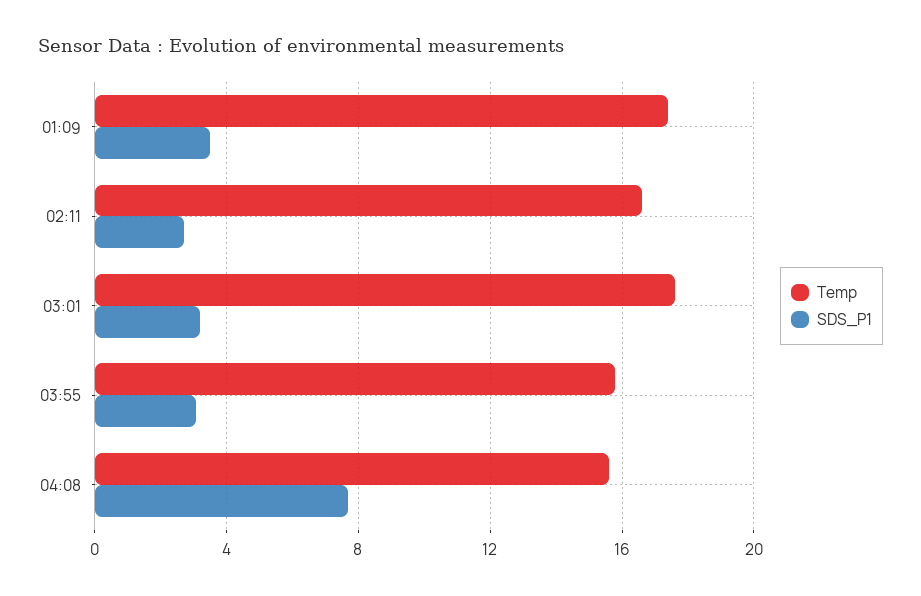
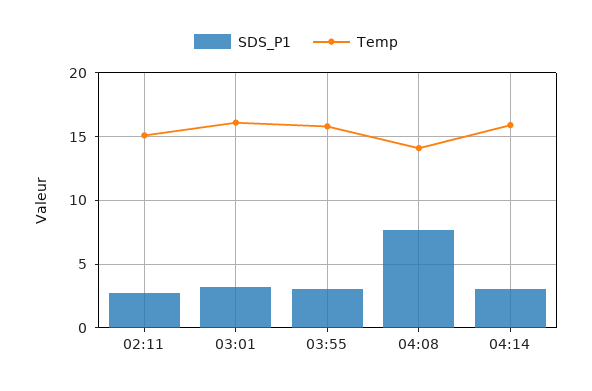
Temp, 01:09: 17.5 -> none
SDS_P1, 01:09: 3.5 -> none
Temp, 02:11: 16.5 -> 15
Temp, 03:01: 17.5 -> 16
Temp, 04:08: 15.5 -> 14
SDS_P1, 04:14: none -> 3
Temp, 04:14: none -> 16

